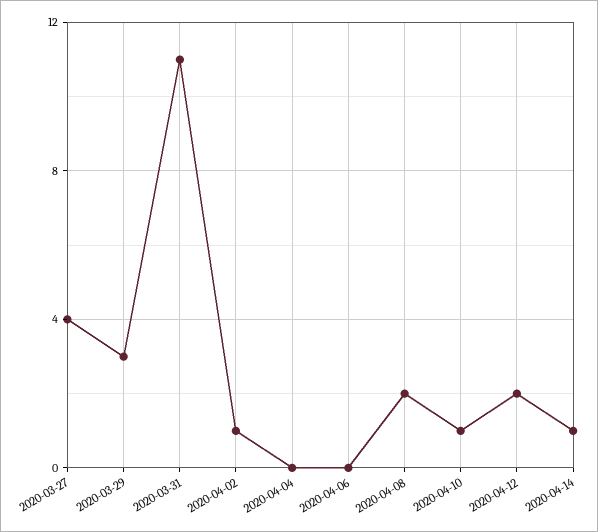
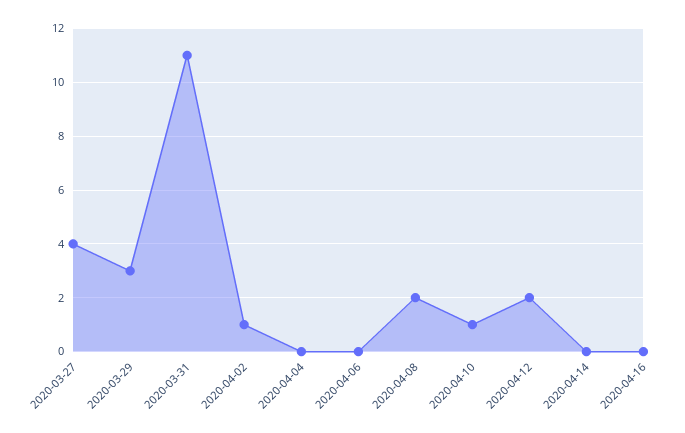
2020-04-14: 1 -> 0
2020-04-16: none -> 0

